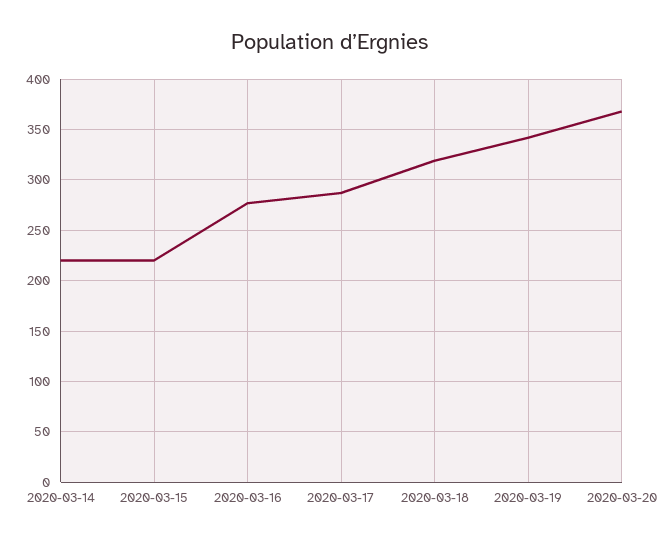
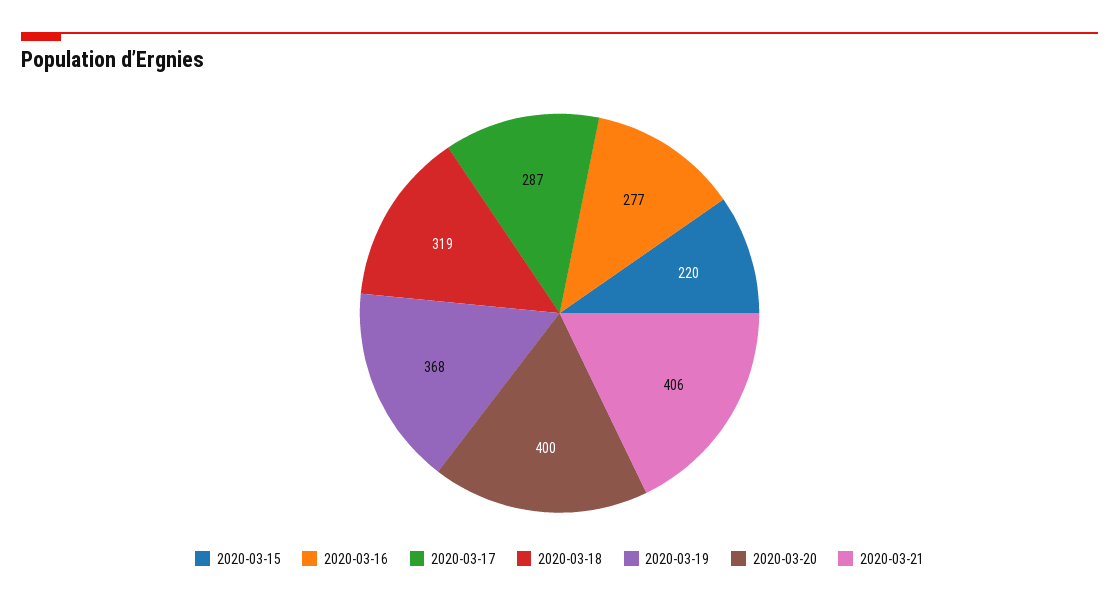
2020-03-14: 220 -> none
2020-03-19: 340 -> 368
2020-03-20: 370 -> 400
2020-03-21: none -> 406

